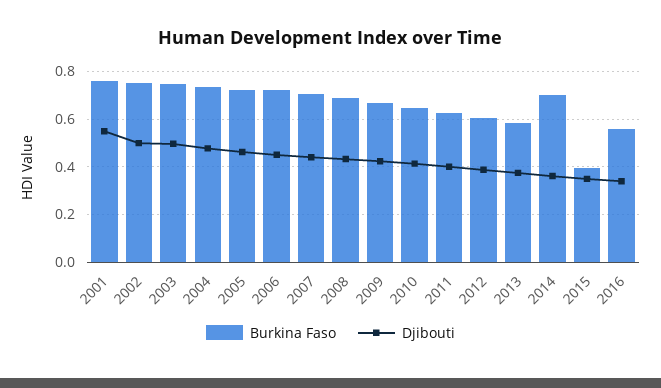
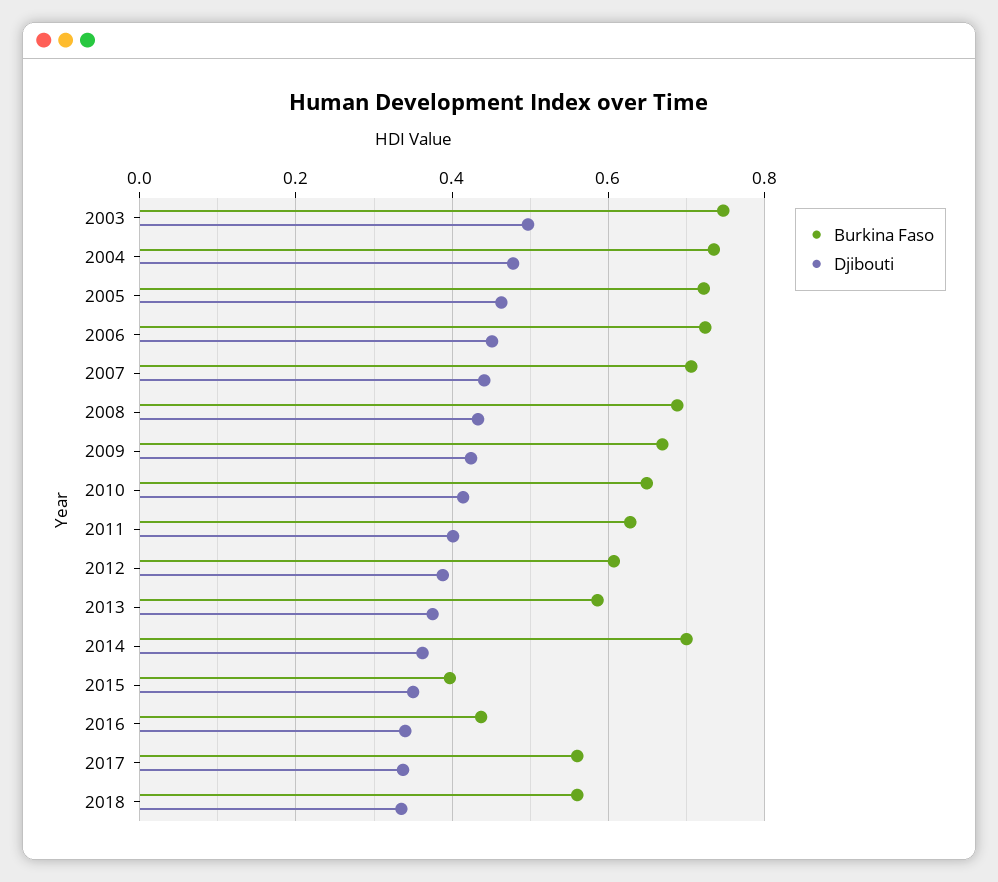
Burkina Faso, 2001: 0.75 -> none
Djibouti, 2001: 0.55 -> none
Burkina Faso, 2002: 0.75 -> none
Djibouti, 2002: 0.5 -> none
Burkina Faso, 2016: 0.55 -> 0.44
Burkina Faso, 2017: none -> 0.56
Djibouti, 2017: none -> 0.34
Burkina Faso, 2018: none -> 0.56
Djibouti, 2018: none -> 0.34

